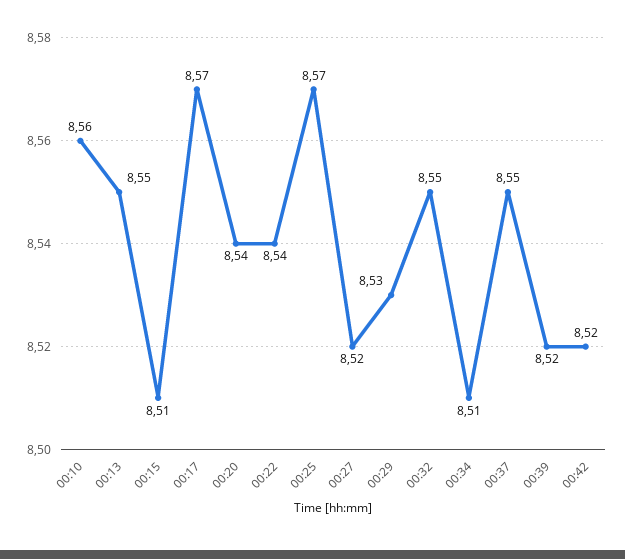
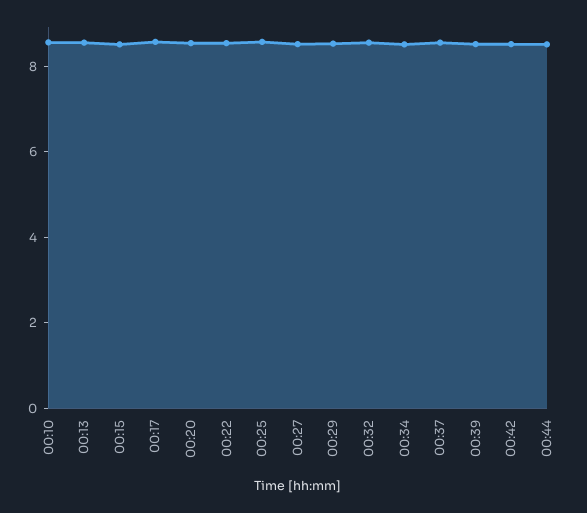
00:44: none -> 8.5

